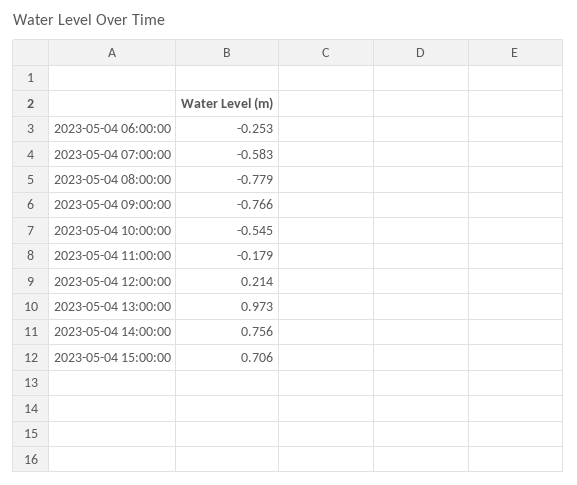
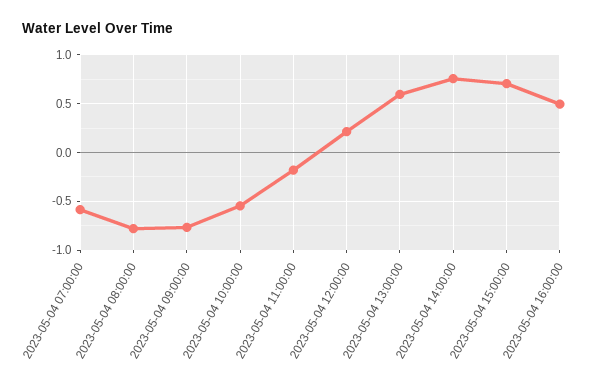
2023-05-04 06:00:00: -0.253 -> none
2023-05-04 13:00:00: 0.973 -> 0.6
2023-05-04 16:00:00: none -> 0.5

